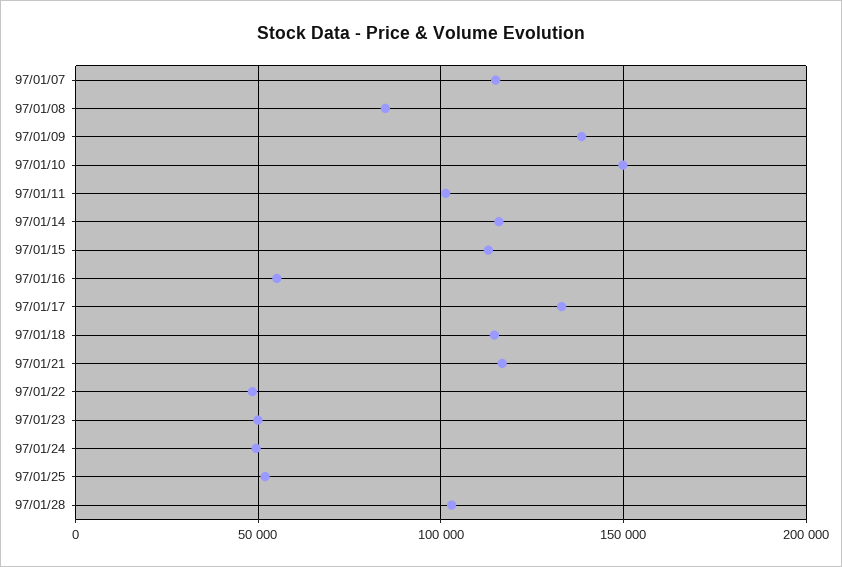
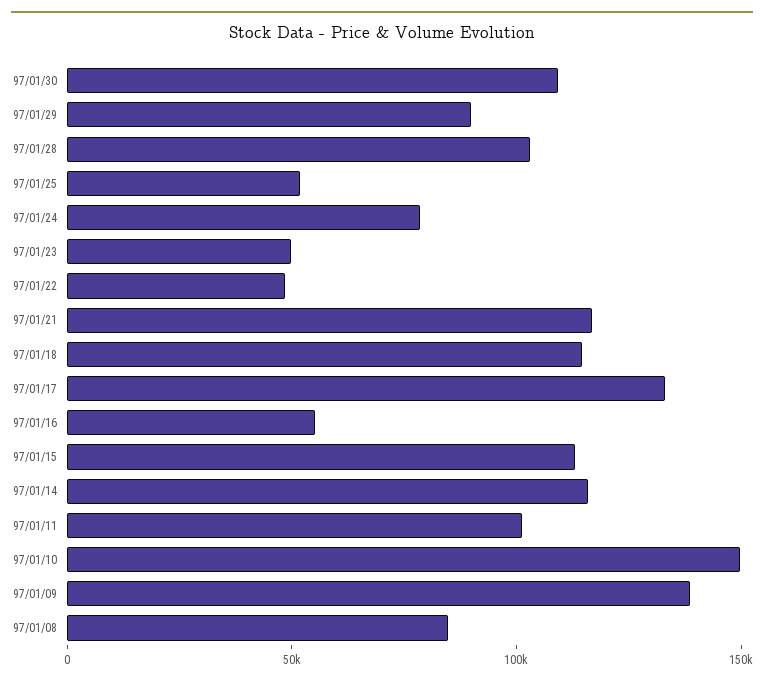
97/01/07: 115000 -> none
97/01/24: 50000 -> 80000
97/01/30: none -> 110000
97/01/29: none -> 90000

